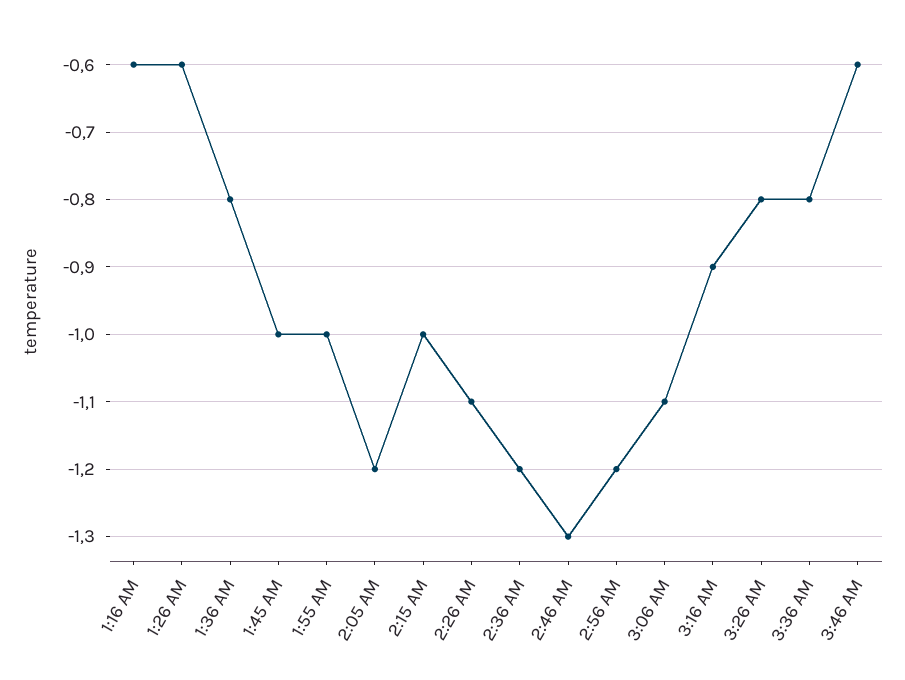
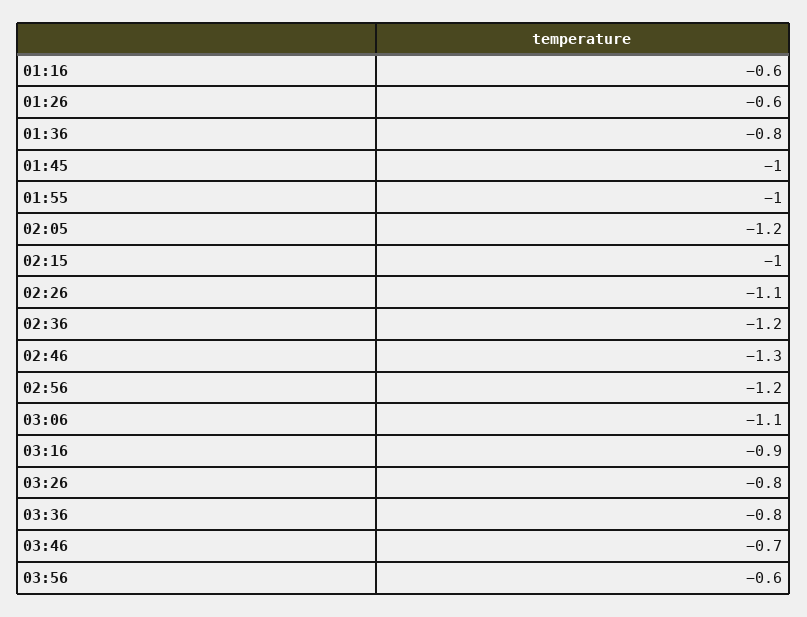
3:46 AM: -0.6 -> -0.7
03:56: none -> -0.6

